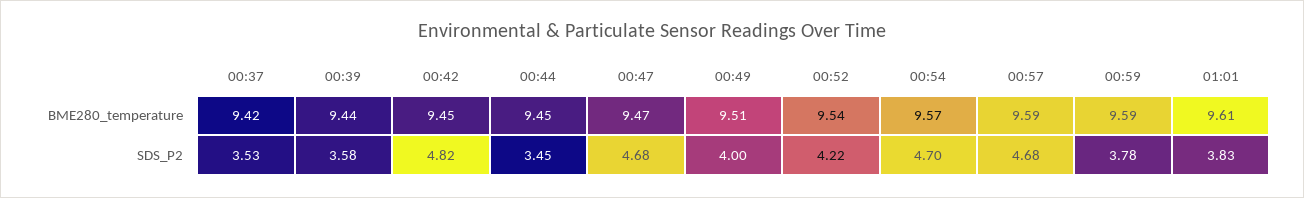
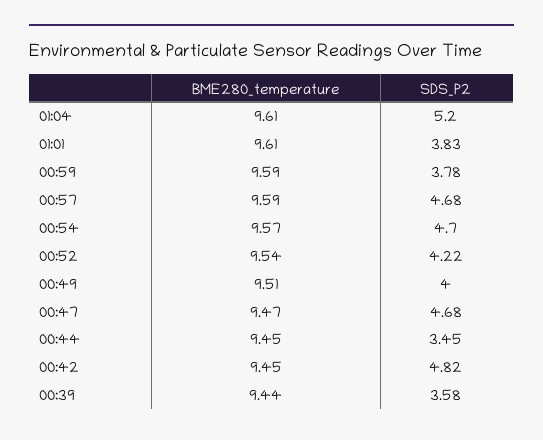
00:37, BME280_temperature: 9.42 -> none
00:37, SDS_P2: 3.53 -> none
01:04, BME280_temperature: none -> 9.61
01:04, SDS_P2: none -> 5.2

